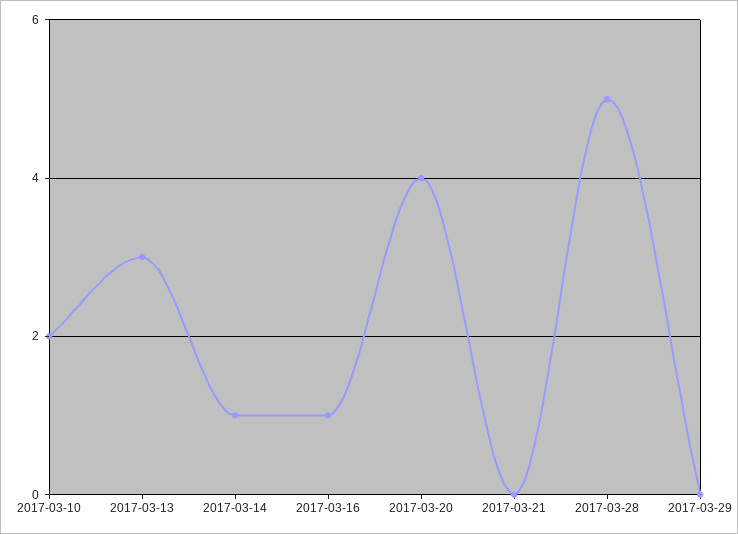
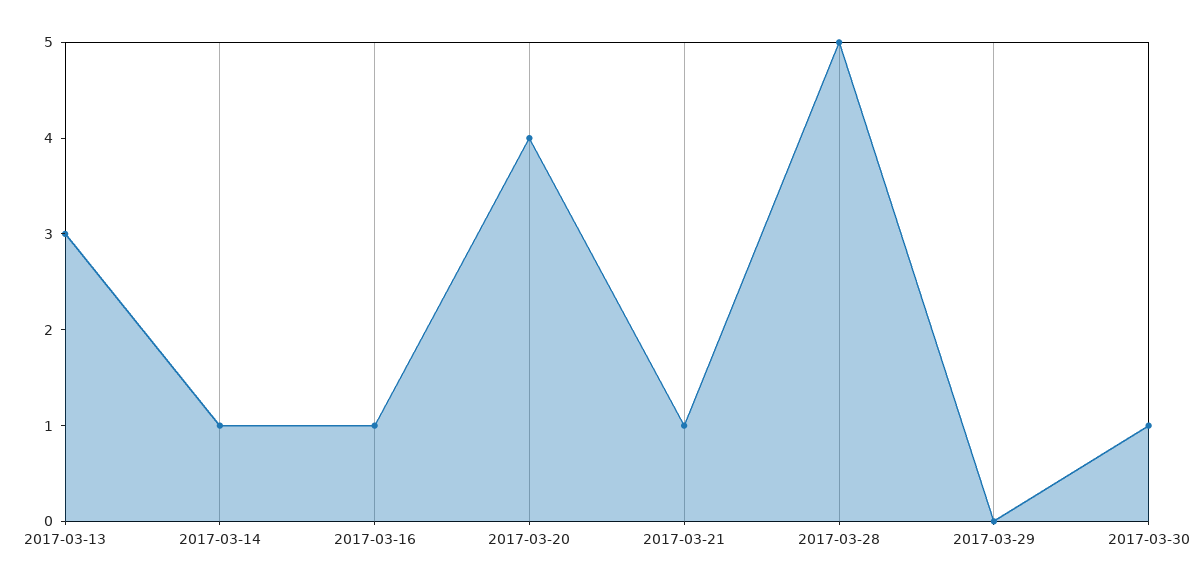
2017-03-10: 2 -> none
2017-03-21: 0 -> 1
2017-03-30: none -> 1

